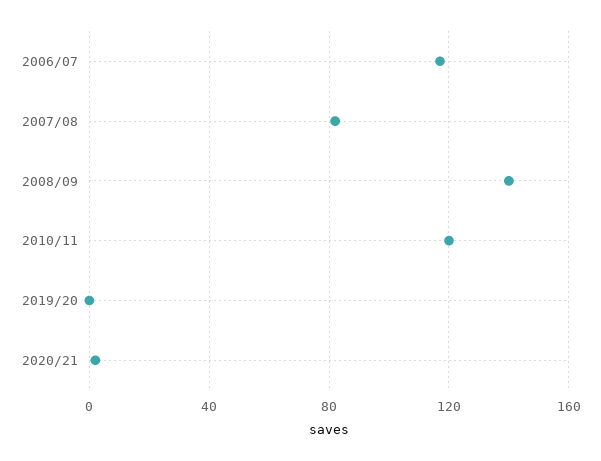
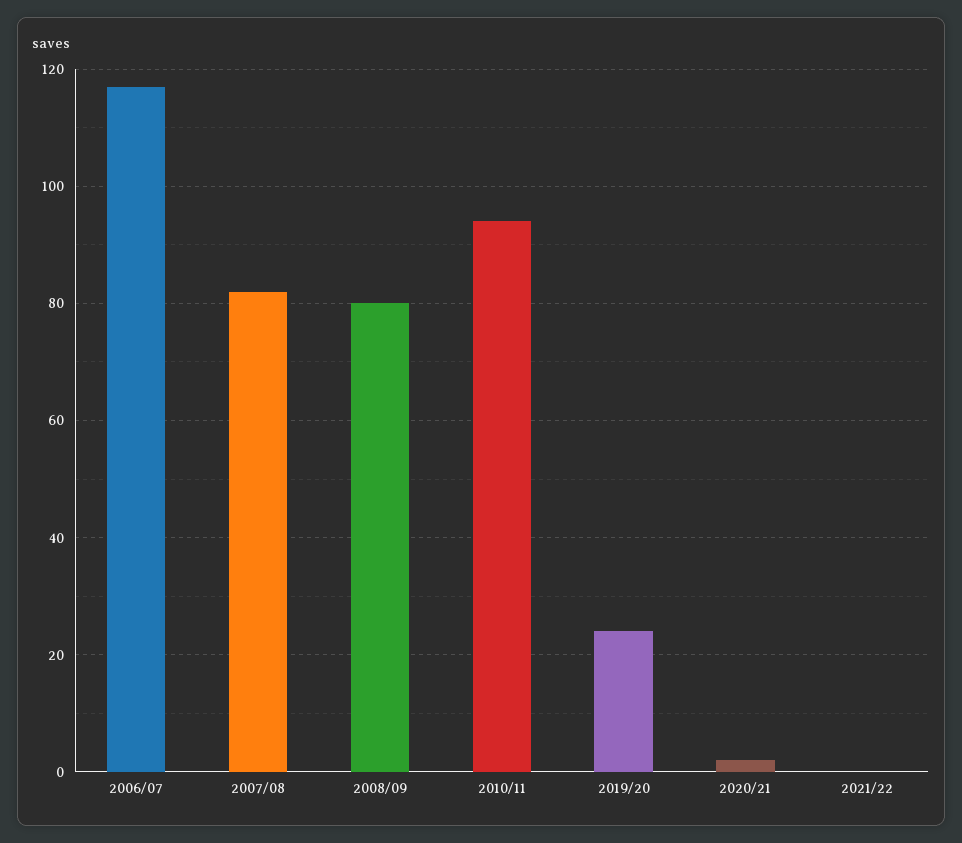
2008/09: 140 -> 80
2010/11: 120 -> 95
2019/20: 0 -> 25
2021/22: none -> 0

